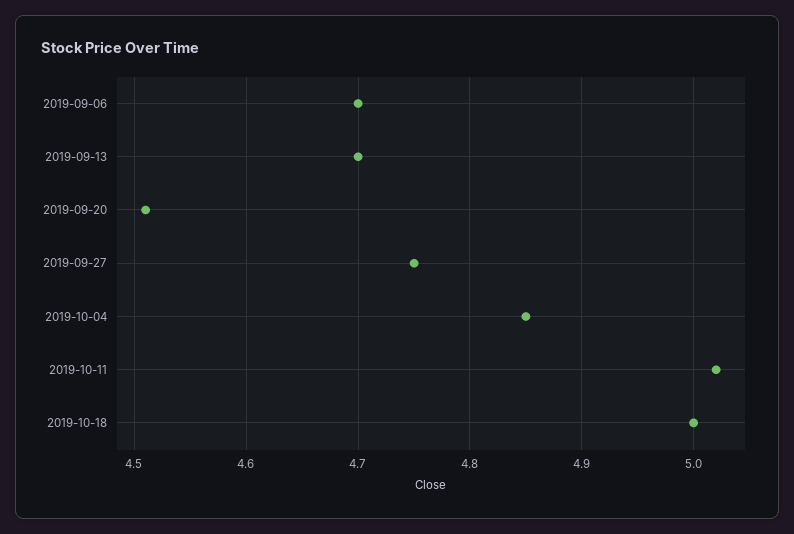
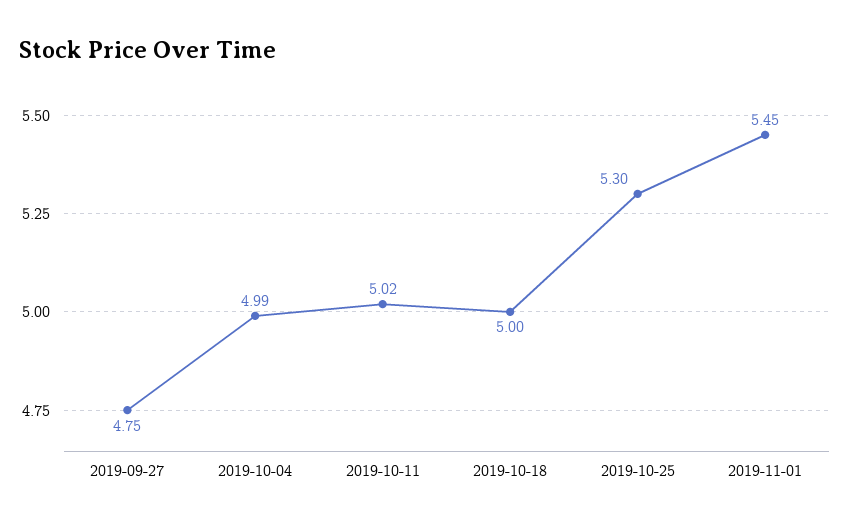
2019-09-06: 4.7 -> none
2019-09-13: 4.7 -> none
2019-09-20: 4.51 -> none
2019-10-04: 4.85 -> 4.99
2019-10-25: none -> 5.3
2019-11-01: none -> 5.45

